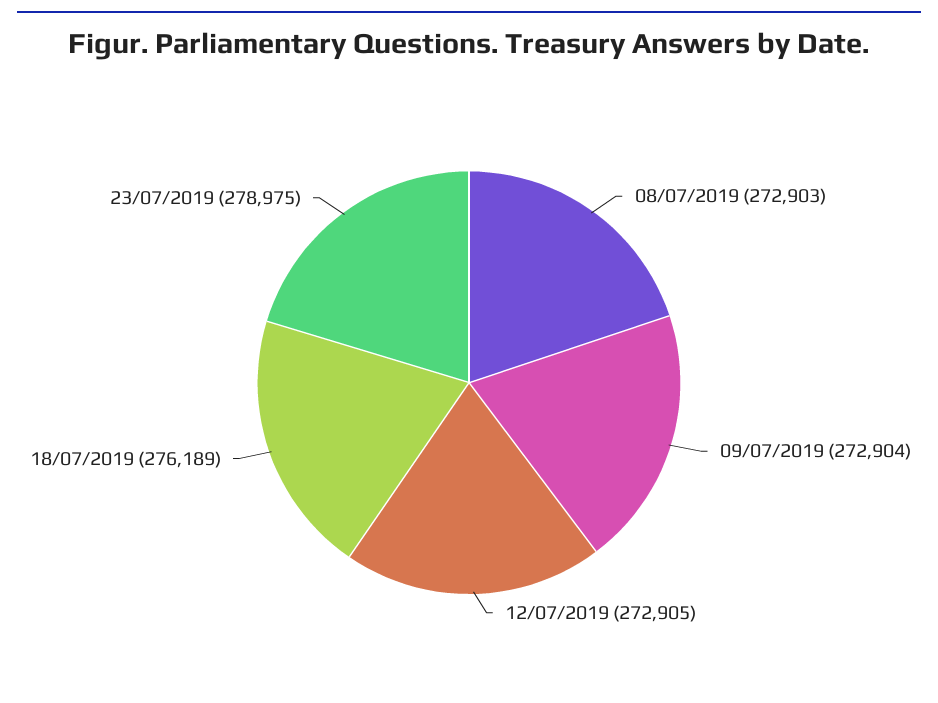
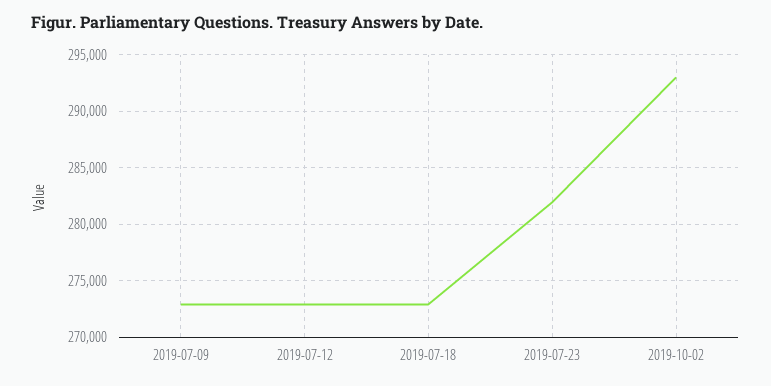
08/07/2019: 272903 -> none
18/07/2019: 276189 -> 273000
23/07/2019: 278975 -> 282000
2019-10-02: none -> 293000

